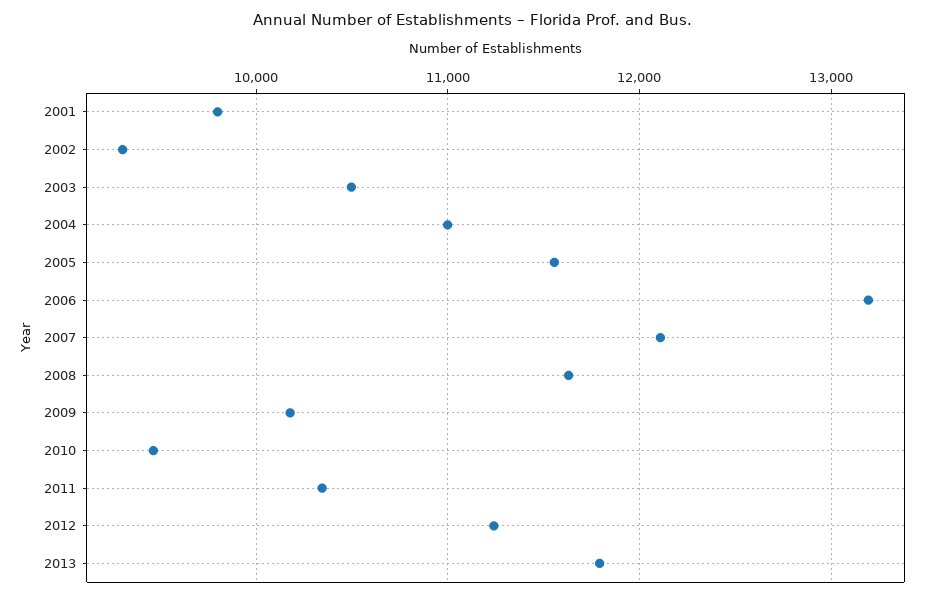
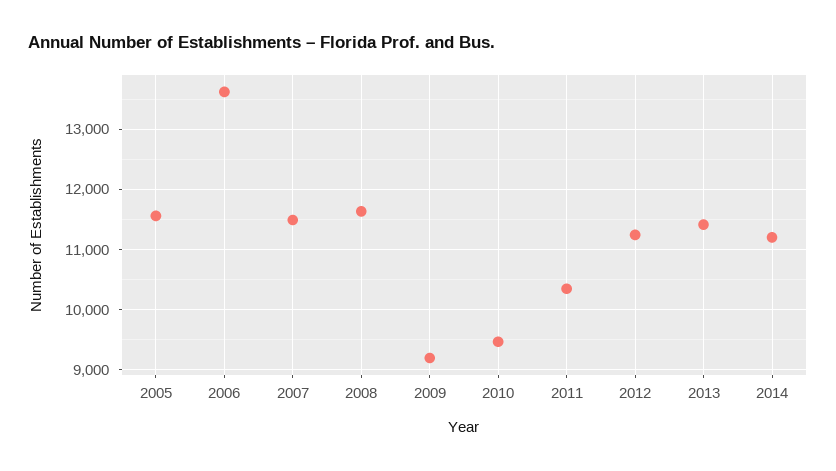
2001: 9800 -> none
2002: 9300 -> none
2003: 10500 -> none
2004: 11000 -> none
2006: 13200 -> 13600
2007: 12100 -> 11500
2009: 10200 -> 9200
2013: 11800 -> 11400
2014: none -> 11200

